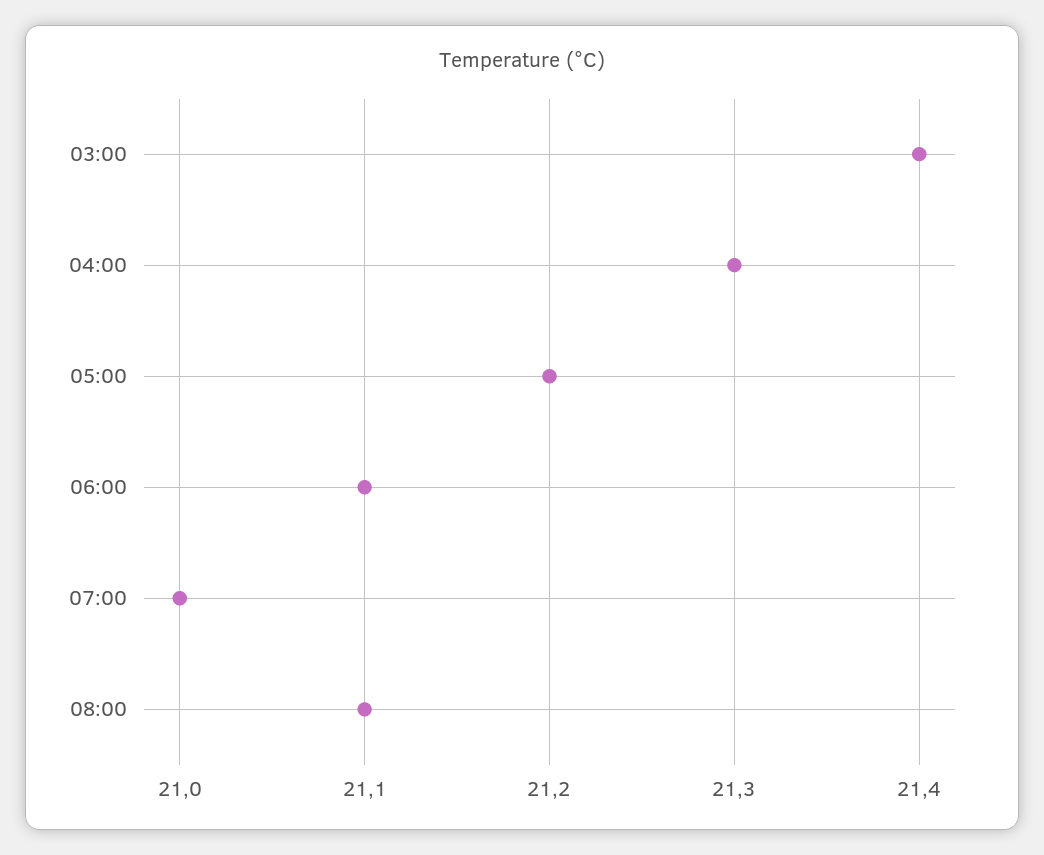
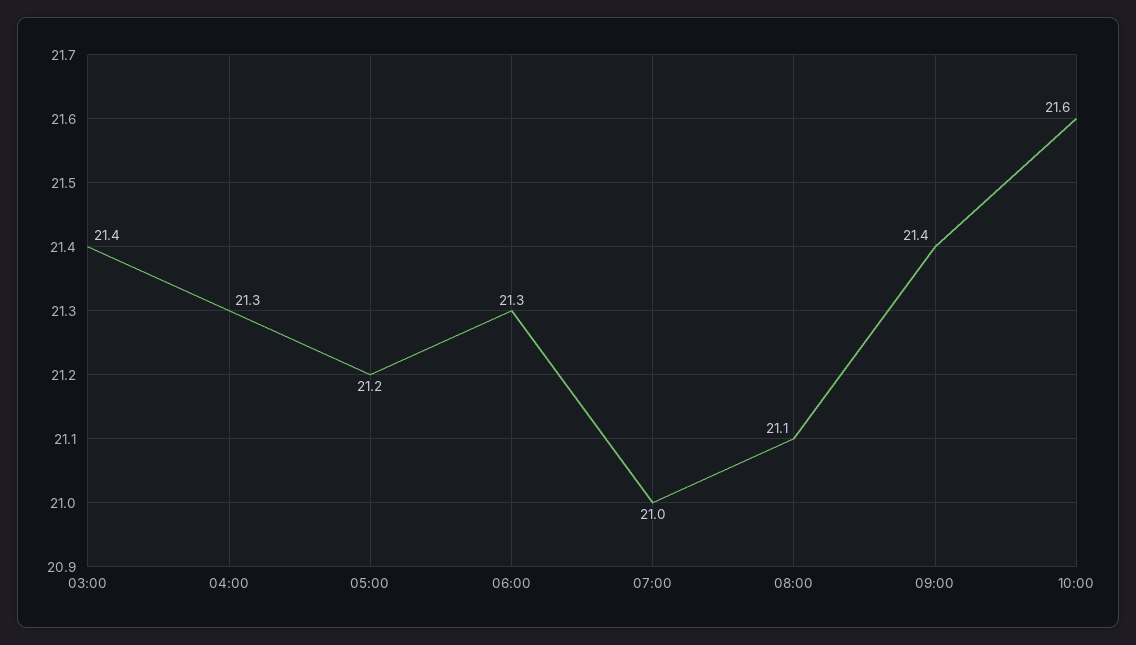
06:00: 21.1 -> 21.3
09:00: none -> 21.4
10:00: none -> 21.6

